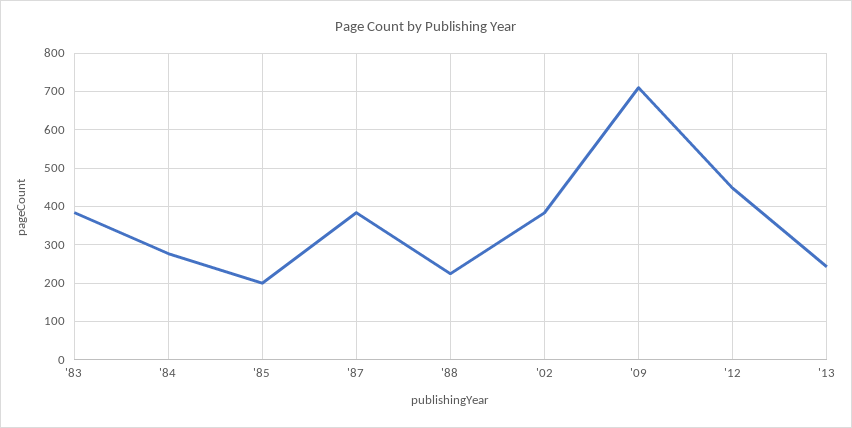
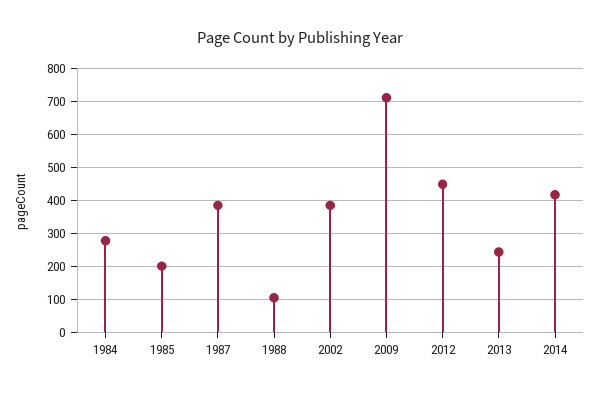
'83: 380 -> none
'88: 220 -> 100
2014: none -> 420

